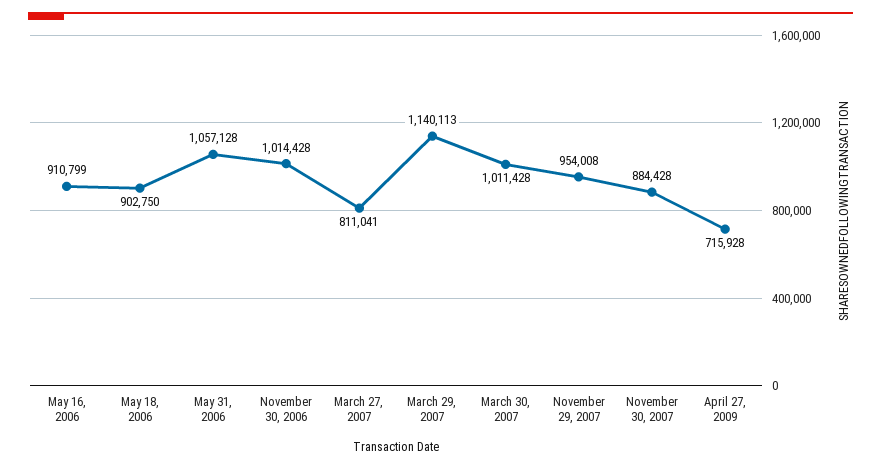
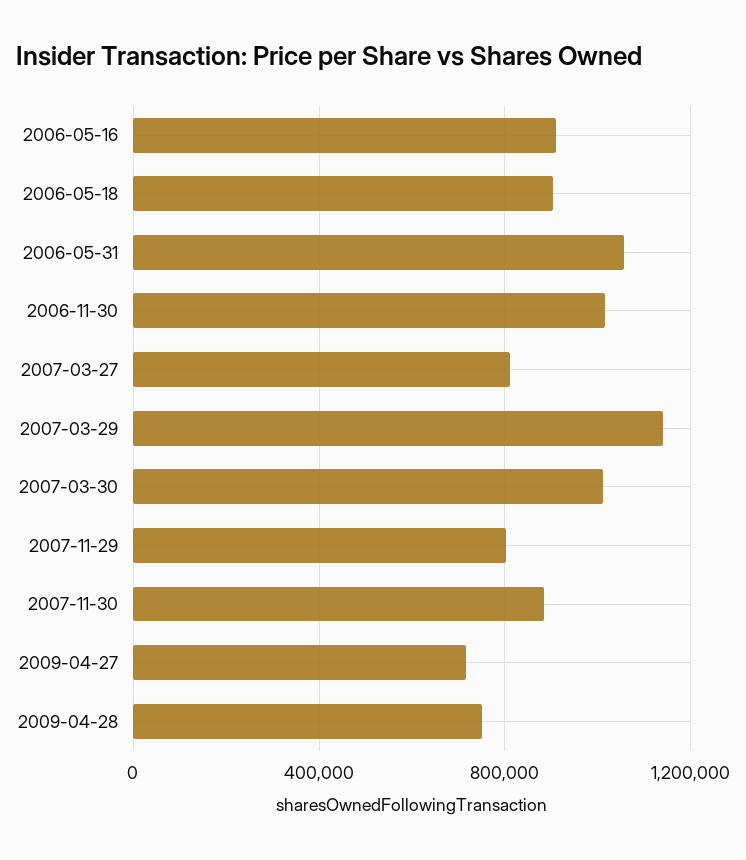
November 29, 2007: 954008 -> 800000
2009-04-28: none -> 750000

